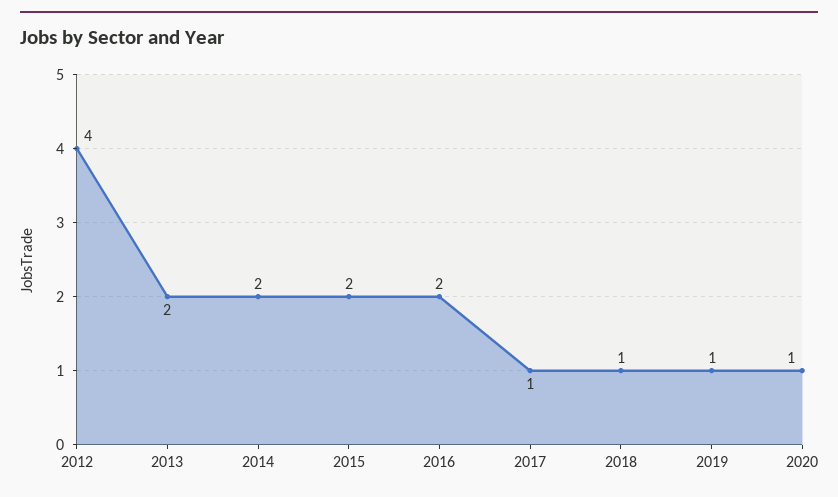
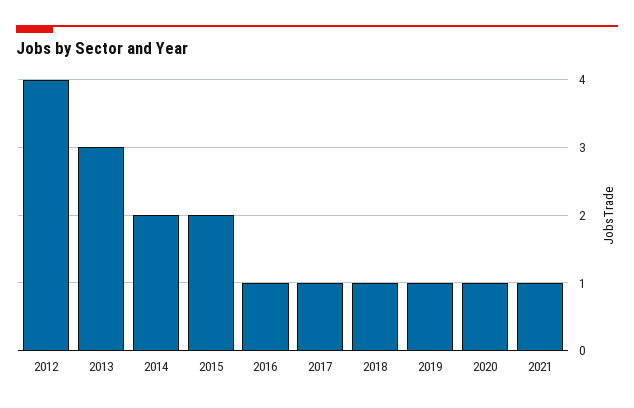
2013: 2 -> 3
2016: 2 -> 1
2021: none -> 1

